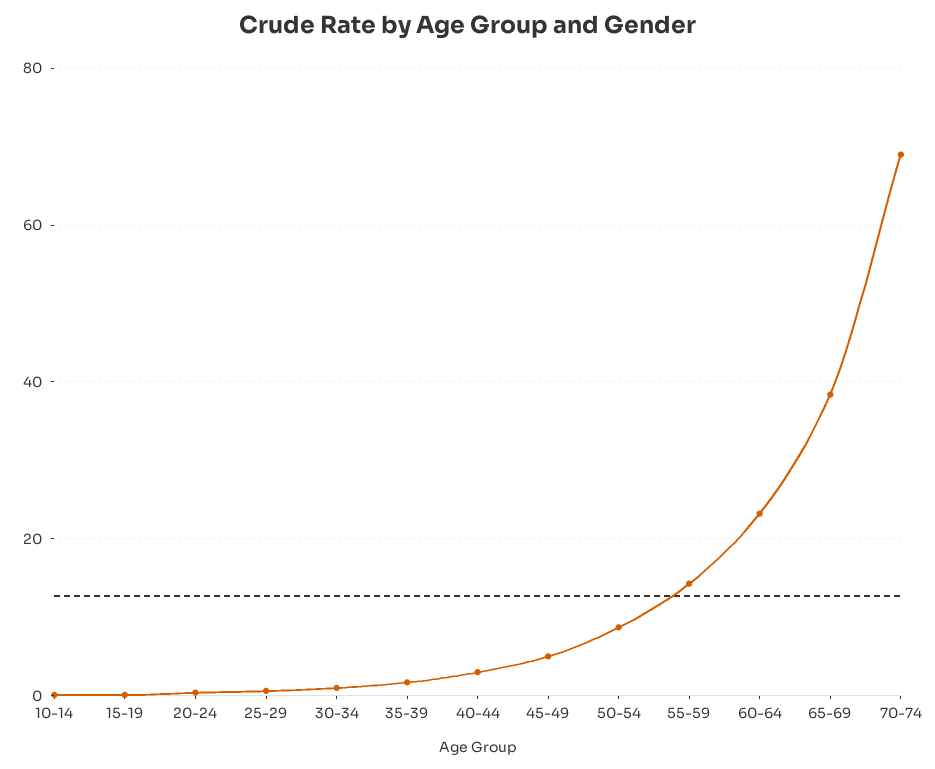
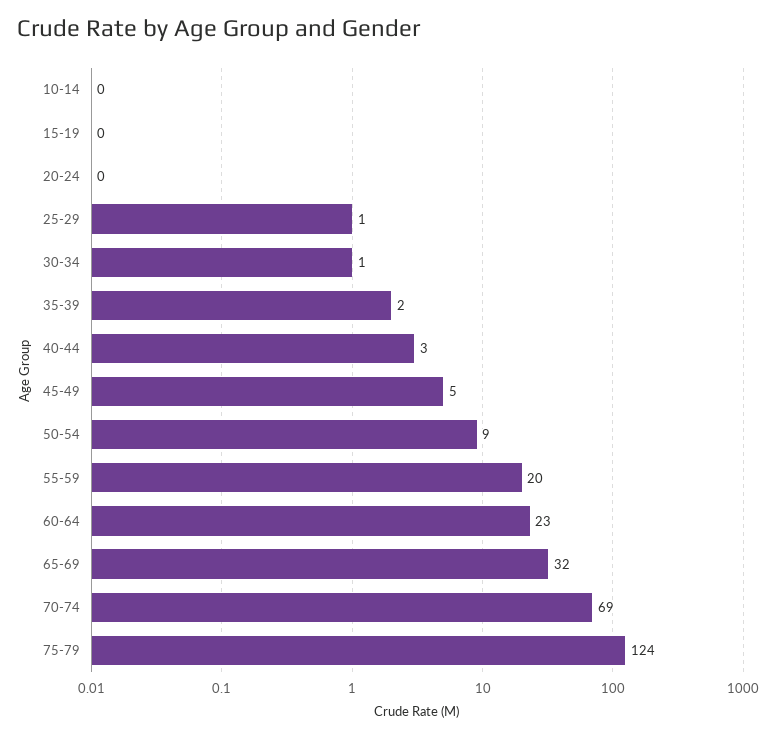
55-59: 14 -> 20
65-69: 38 -> 32
75-79: none -> 124

